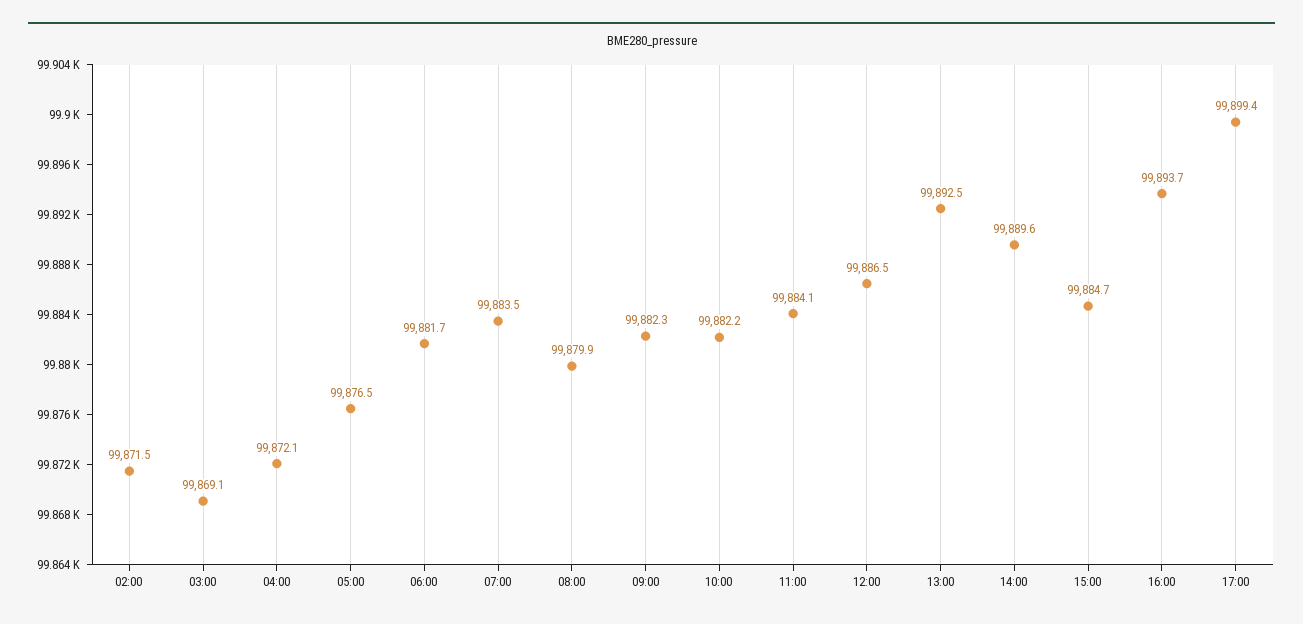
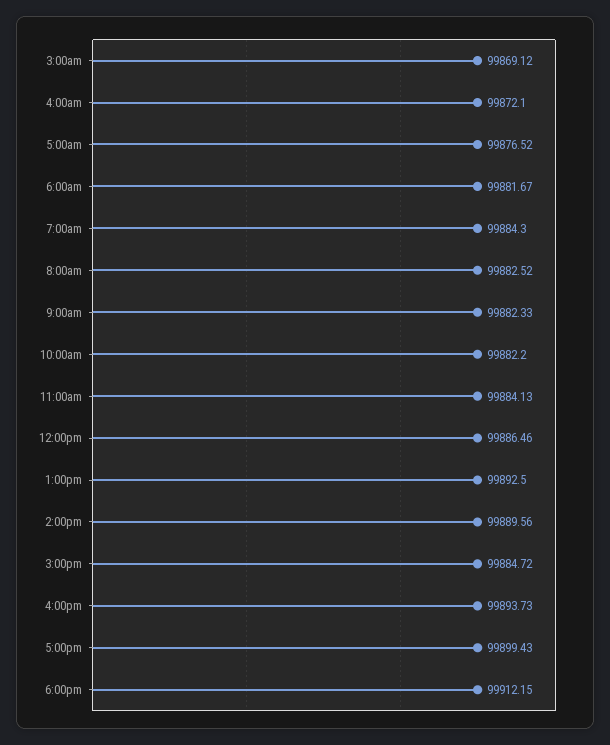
02:00: 99871.5 -> none
07:00: 99883.5 -> 99884.3
08:00: 99879.9 -> 99882.52
6:00pm: none -> 99912.15

